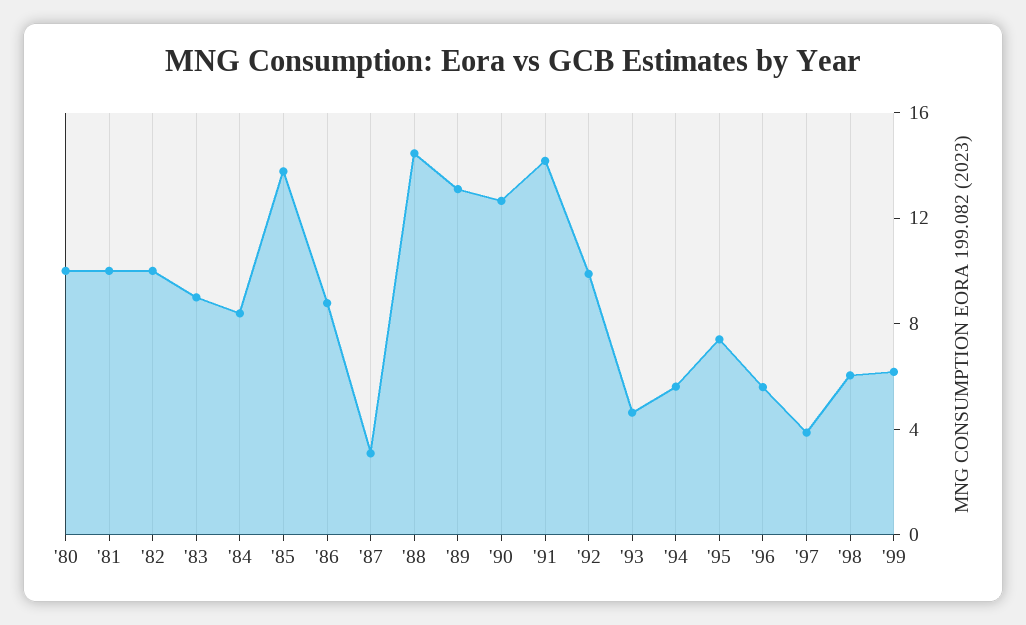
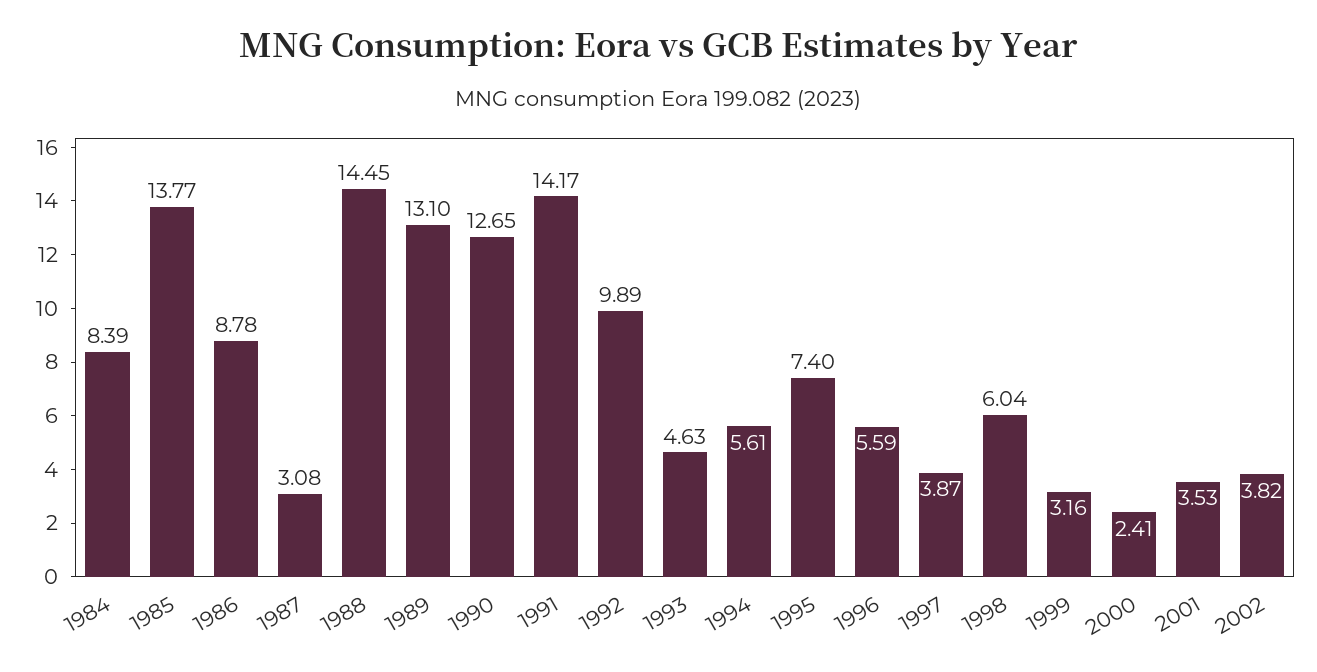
'80: 10 -> none
'81: 10 -> none
'82: 10 -> none
'83: 9 -> none
'99: 6 -> 3.16
2000: none -> 2.41
2001: none -> 3.53
2002: none -> 3.82

